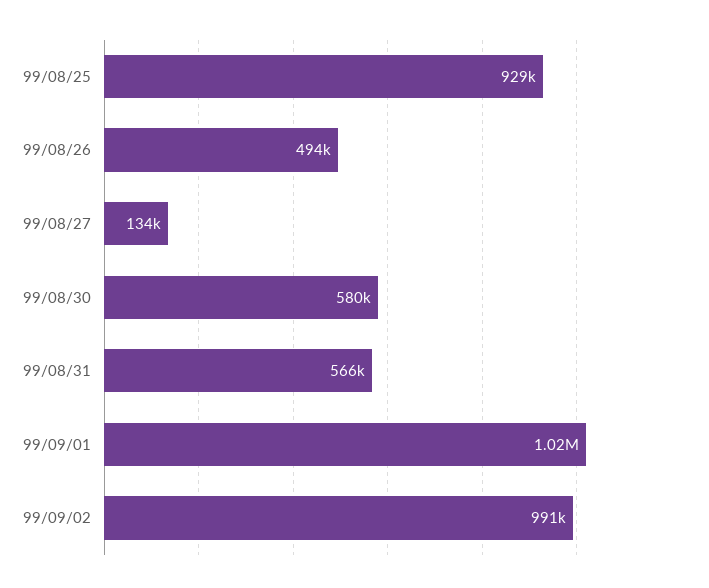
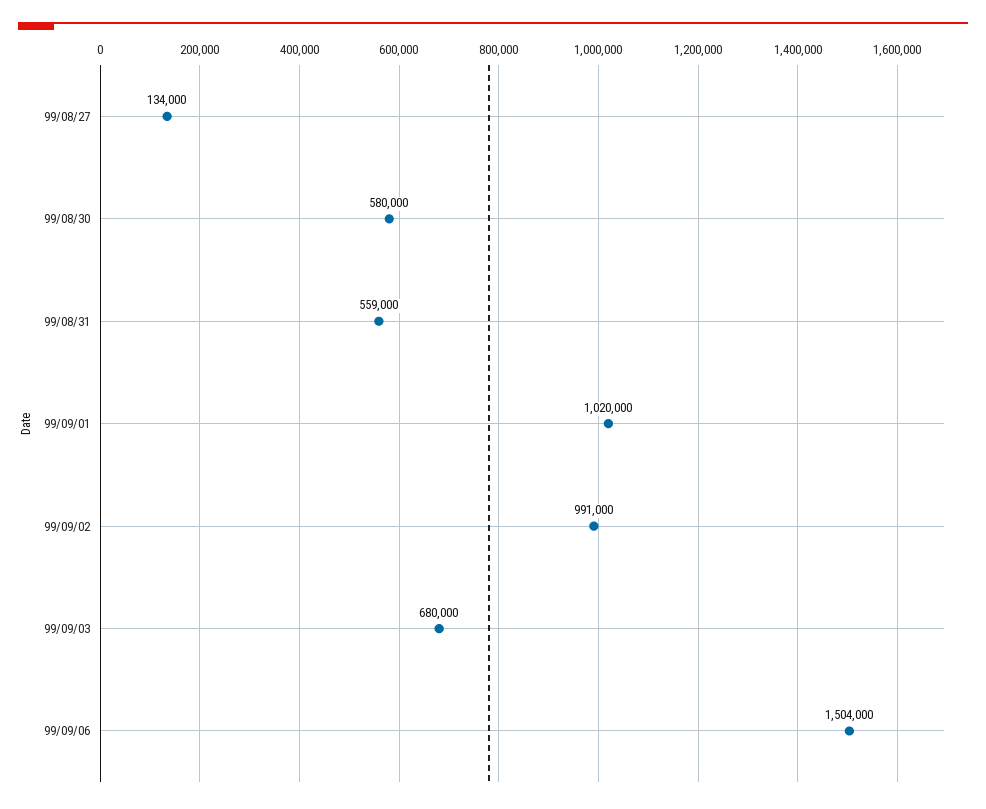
99/08/25: 929000 -> none
99/08/26: 494000 -> none
99/08/31: 566000 -> 559000
99/09/03: none -> 680000
99/09/06: none -> 1504000

